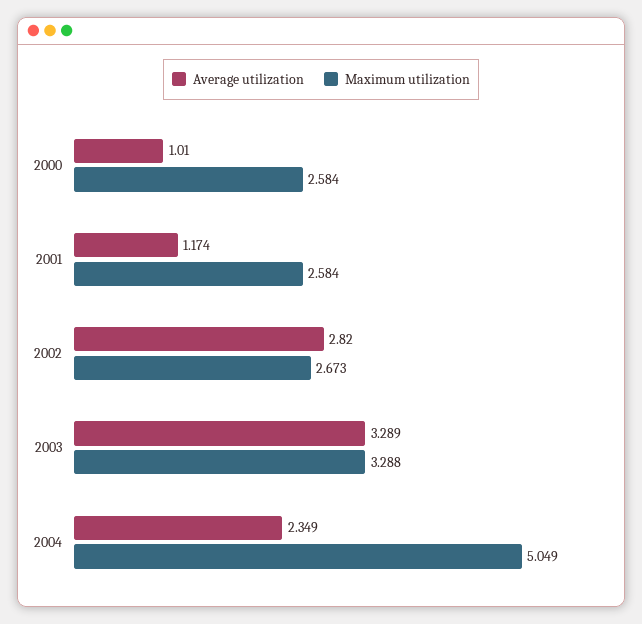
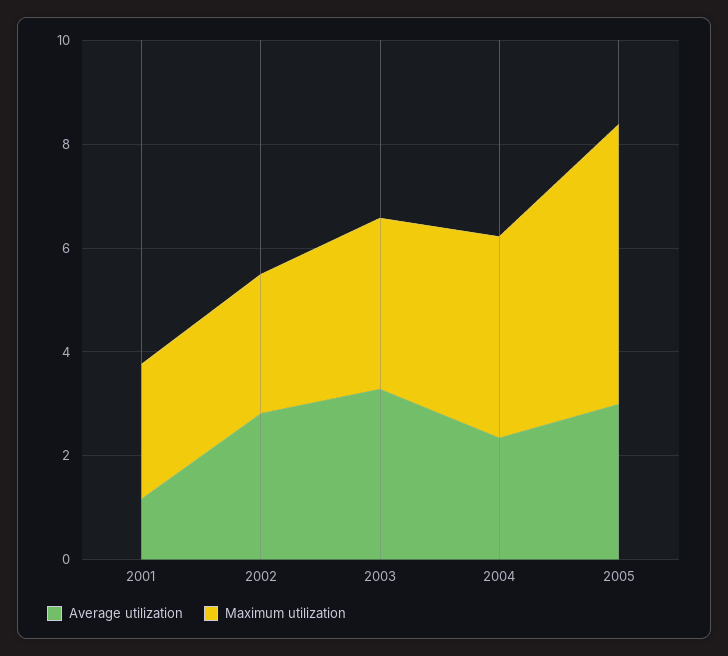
Average utilization, 2000: 1.01 -> none
Maximum utilization, 2000: 2.584 -> none
Maximum utilization, 2004: 5.049 -> 4
Average utilization, 2005: none -> 3
Maximum utilization, 2005: none -> 5.5

